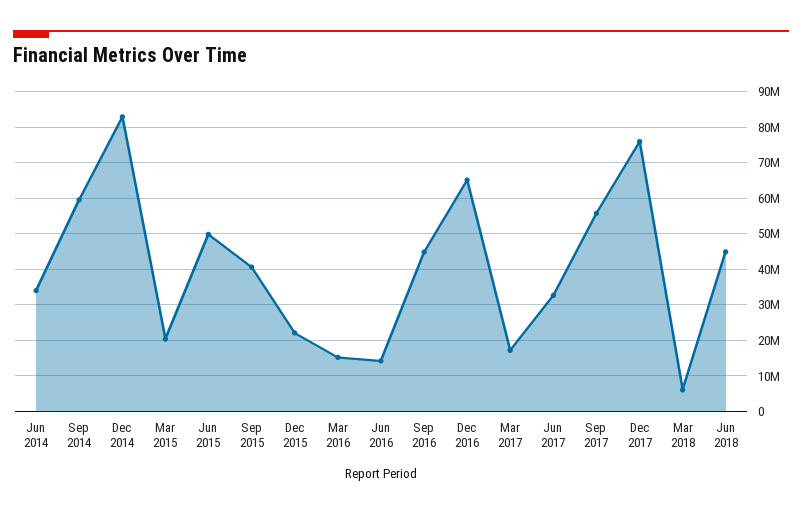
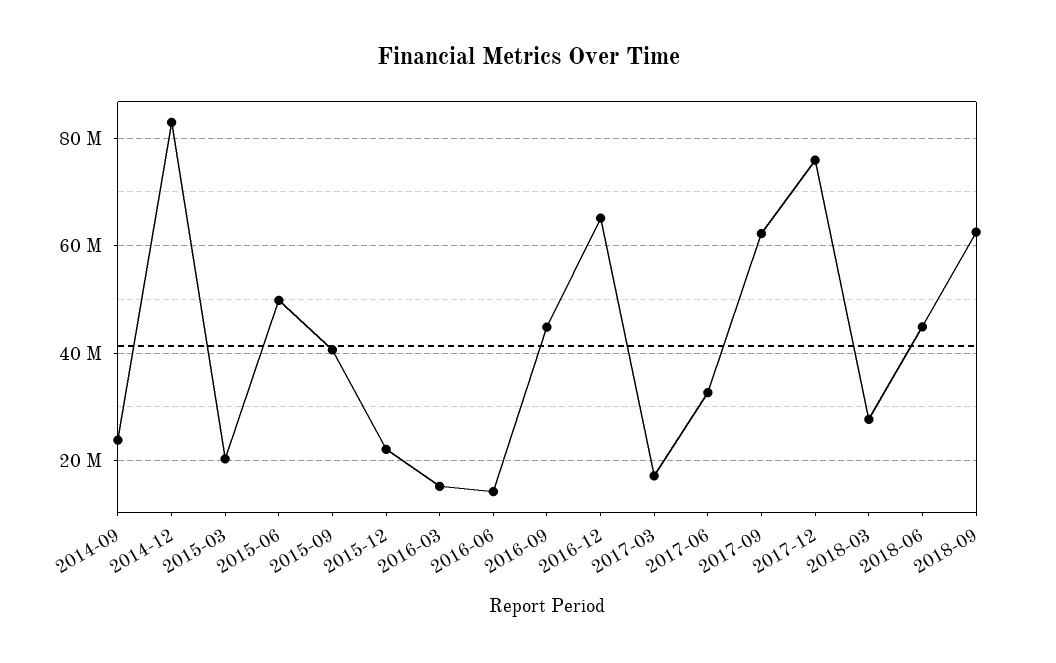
Jun 2014: 34000000 -> none
Sep 2014: 60000000 -> 24000000
Sep 2017: 56000000 -> 62000000
Mar 2018: 6000000 -> 28000000
2018-09: none -> 62000000

